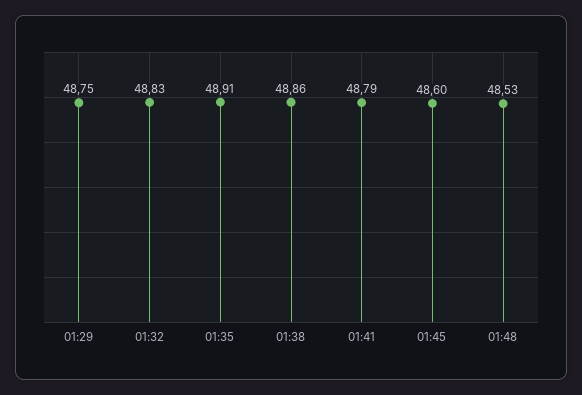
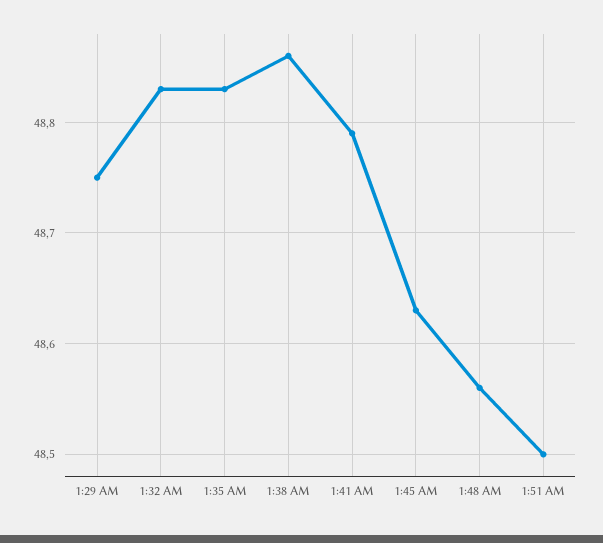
01:35: 48.91 -> 48.83
01:45: 48.6 -> 48.63
01:48: 48.53 -> 48.56
1:51 AM: none -> 48.5

